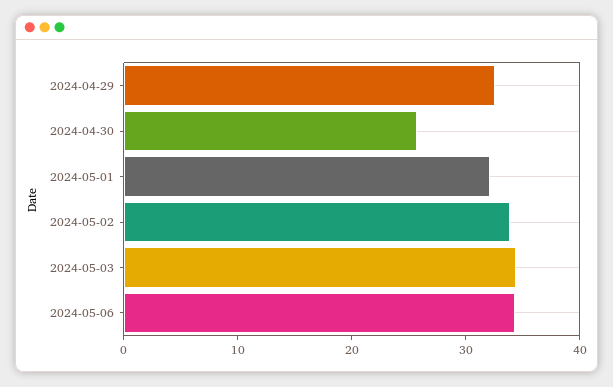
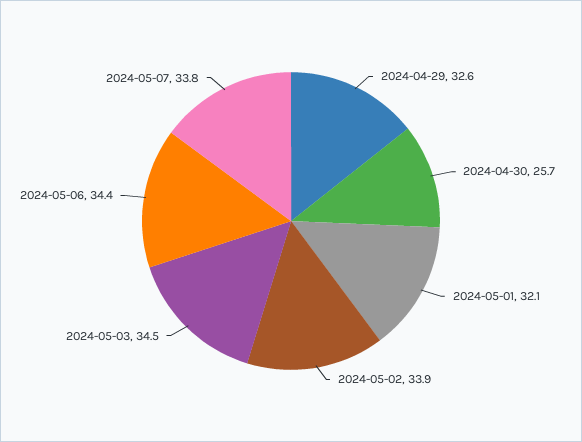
2024-05-07: none -> 33.8

